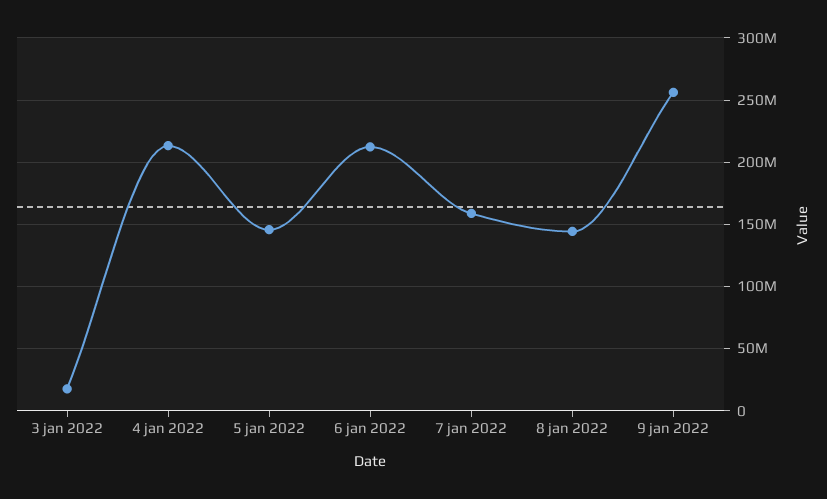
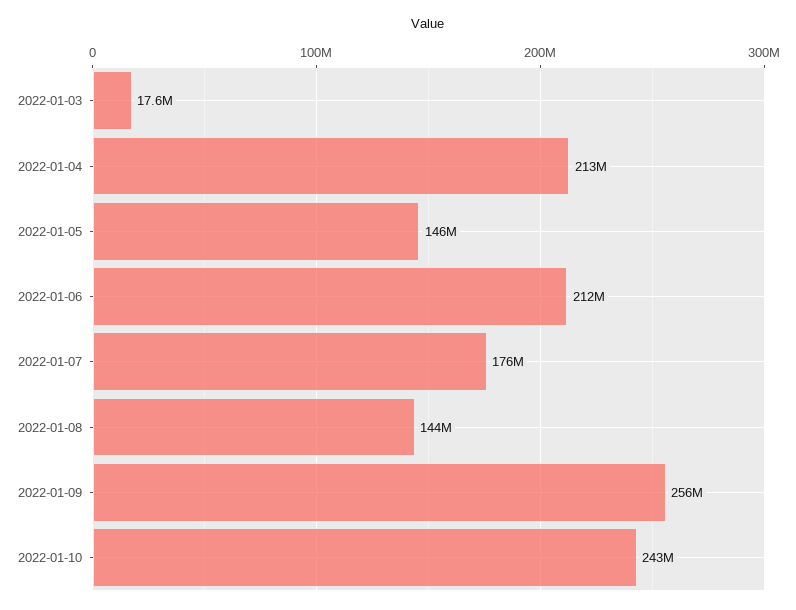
7 jan 2022: 160000000 -> 176000000
2022-01-10: none -> 243000000

